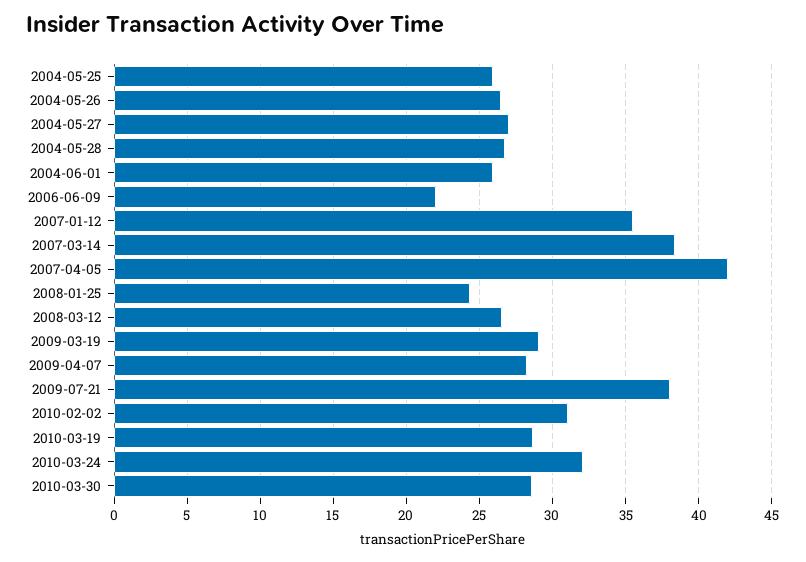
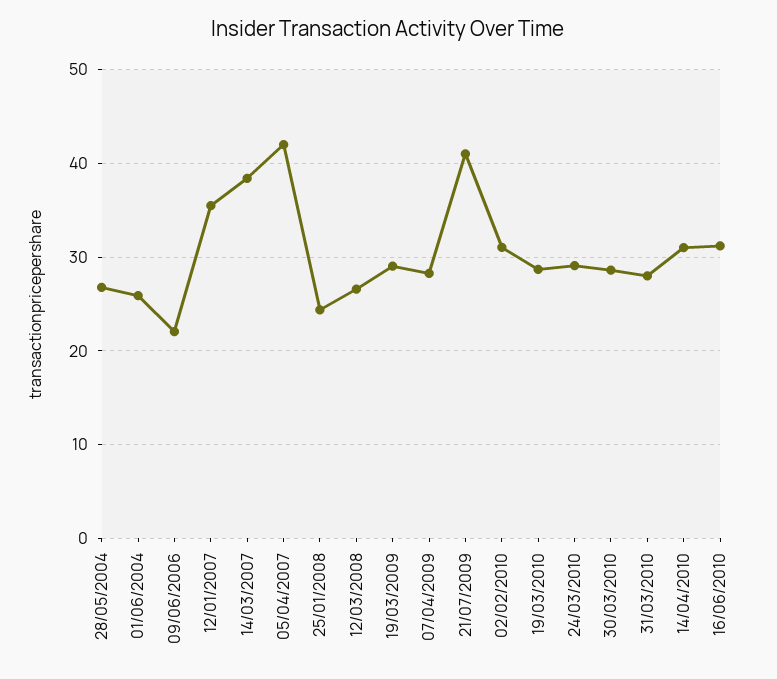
2004-05-25: 26 -> none
2004-05-26: 26.5 -> none
2004-05-27: 27 -> none
2009-07-21: 38 -> 41
2010-03-24: 32 -> 29
31/03/2010: none -> 28
14/04/2010: none -> 31
16/06/2010: none -> 31

